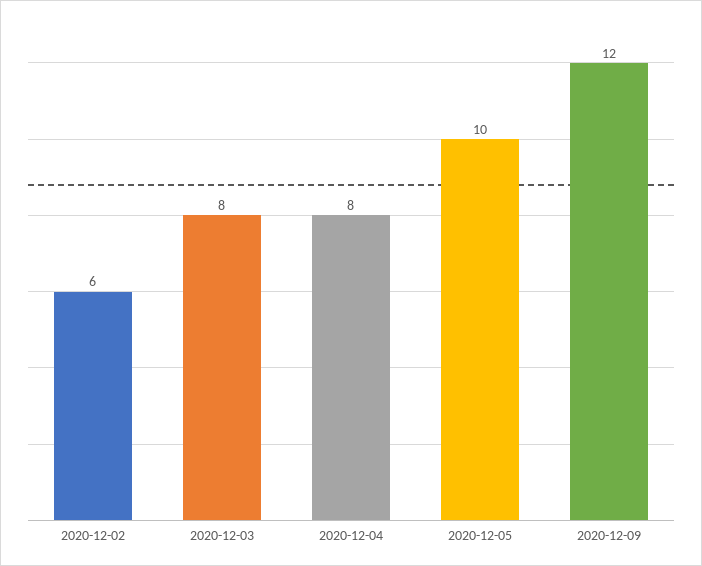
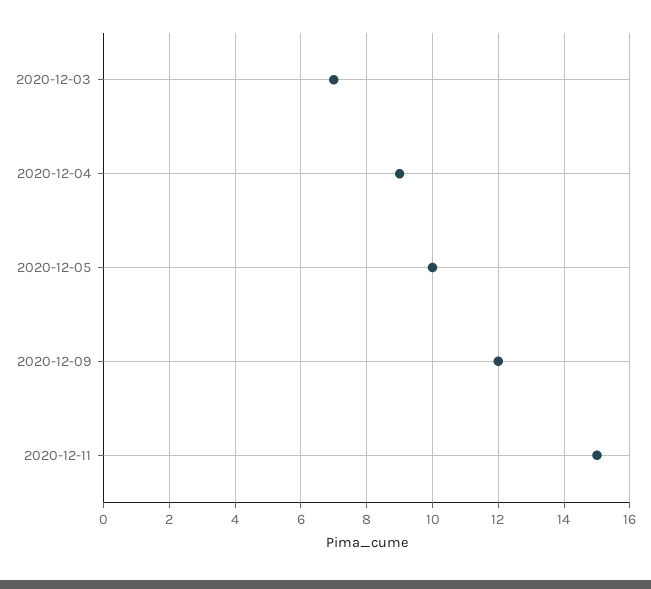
2020-12-02: 6 -> none
2020-12-03: 8 -> 7
2020-12-04: 8 -> 9
2020-12-11: none -> 15

